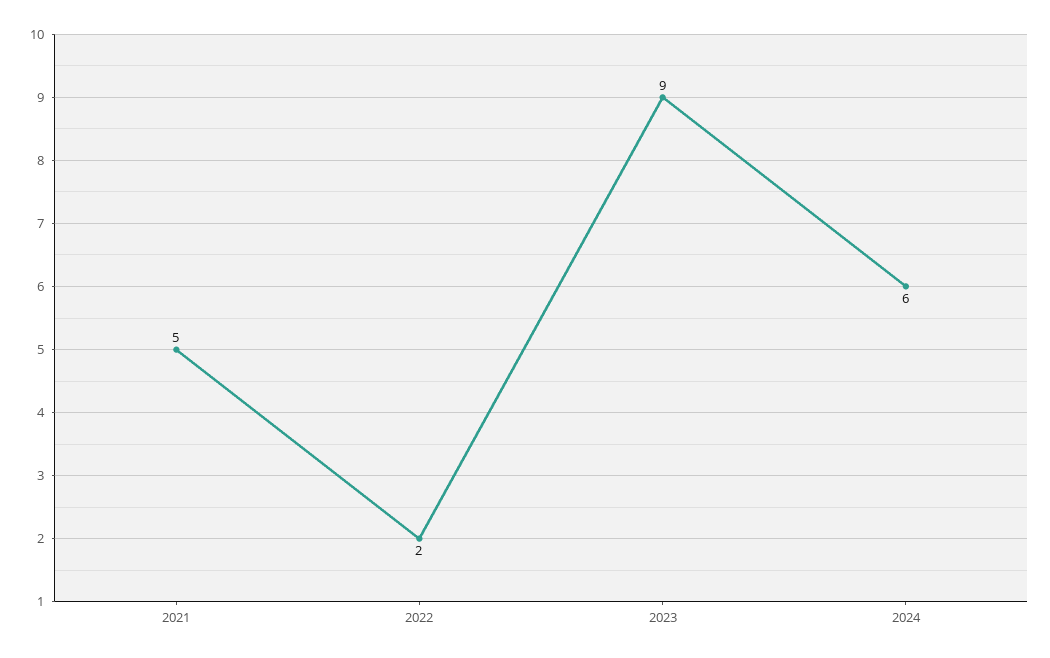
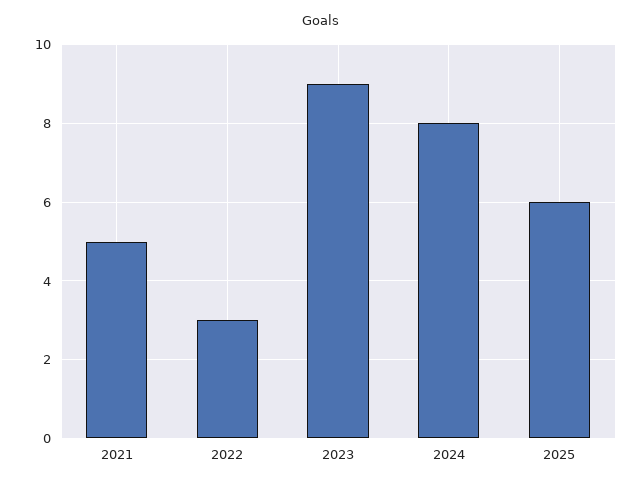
2022: 2 -> 3
2024: 6 -> 8
2025: none -> 6

